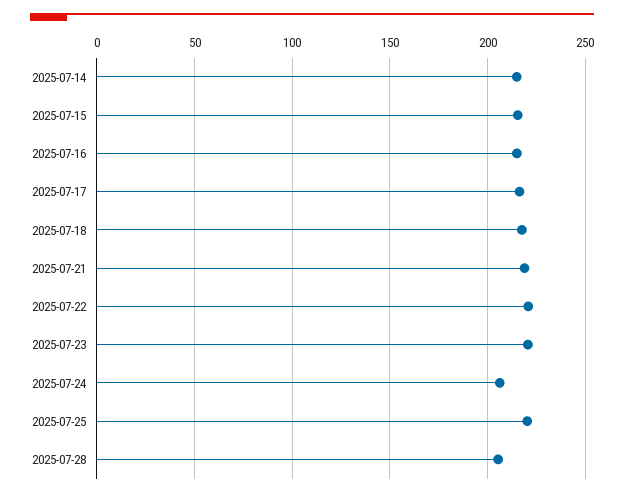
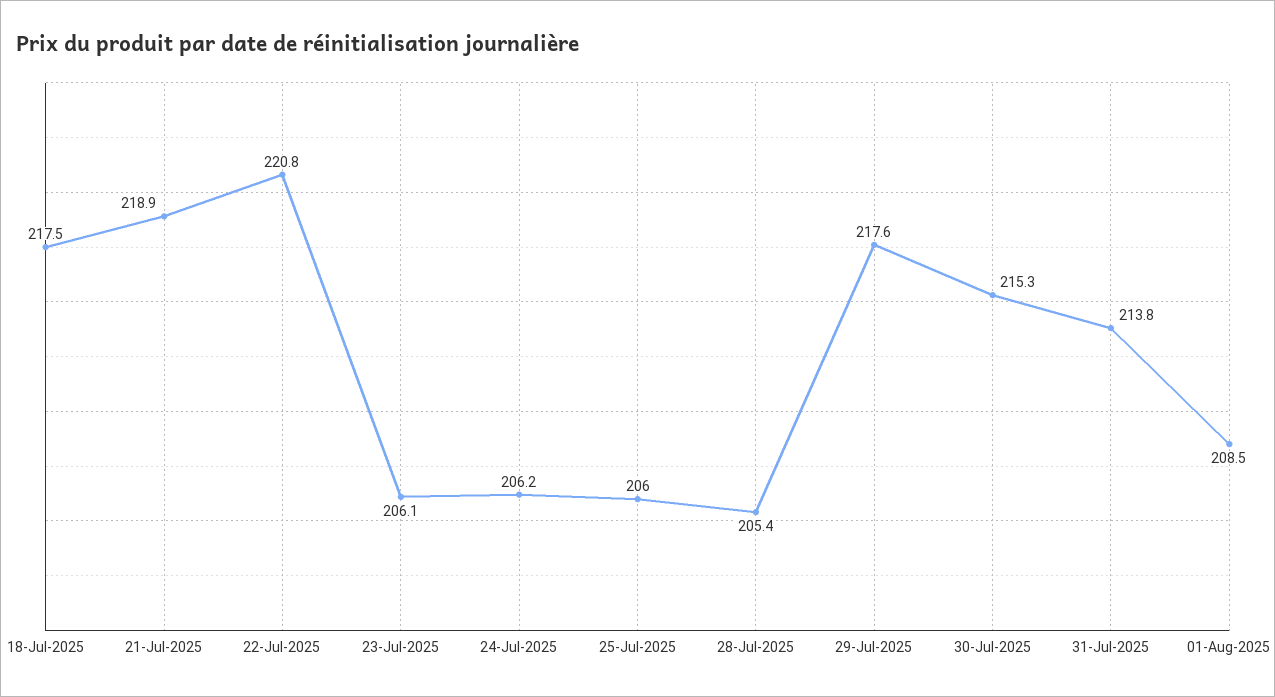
2025-07-14: 215 -> none
2025-07-15: 215 -> none
2025-07-16: 215 -> none
2025-07-17: 215 -> none
2025-07-23: 220 -> 206.1
2025-07-25: 220 -> 206
29-Jul-2025: none -> 217.6
30-Jul-2025: none -> 215.3
31-Jul-2025: none -> 213.8
01-Aug-2025: none -> 208.5

